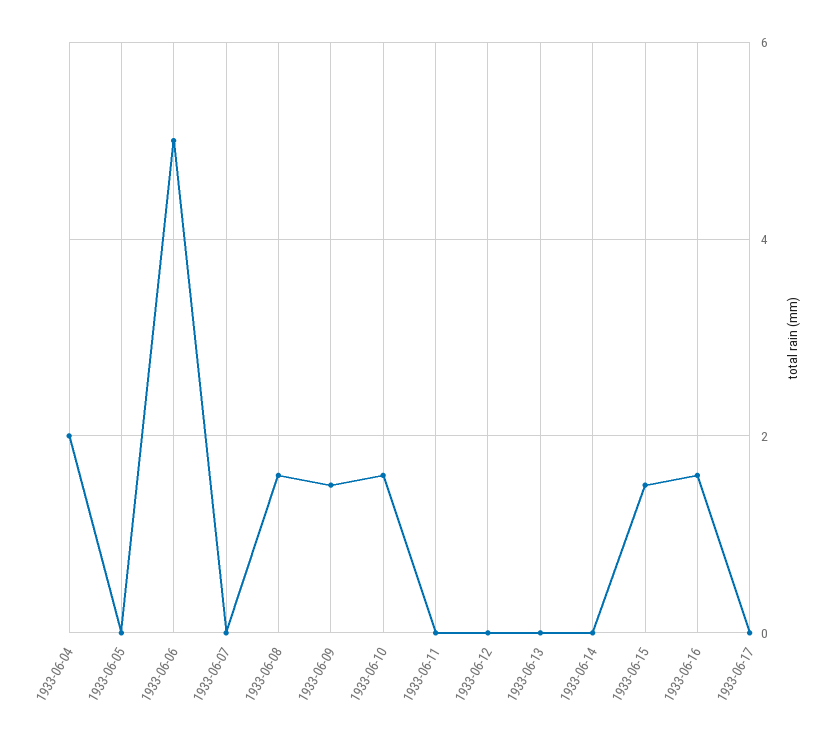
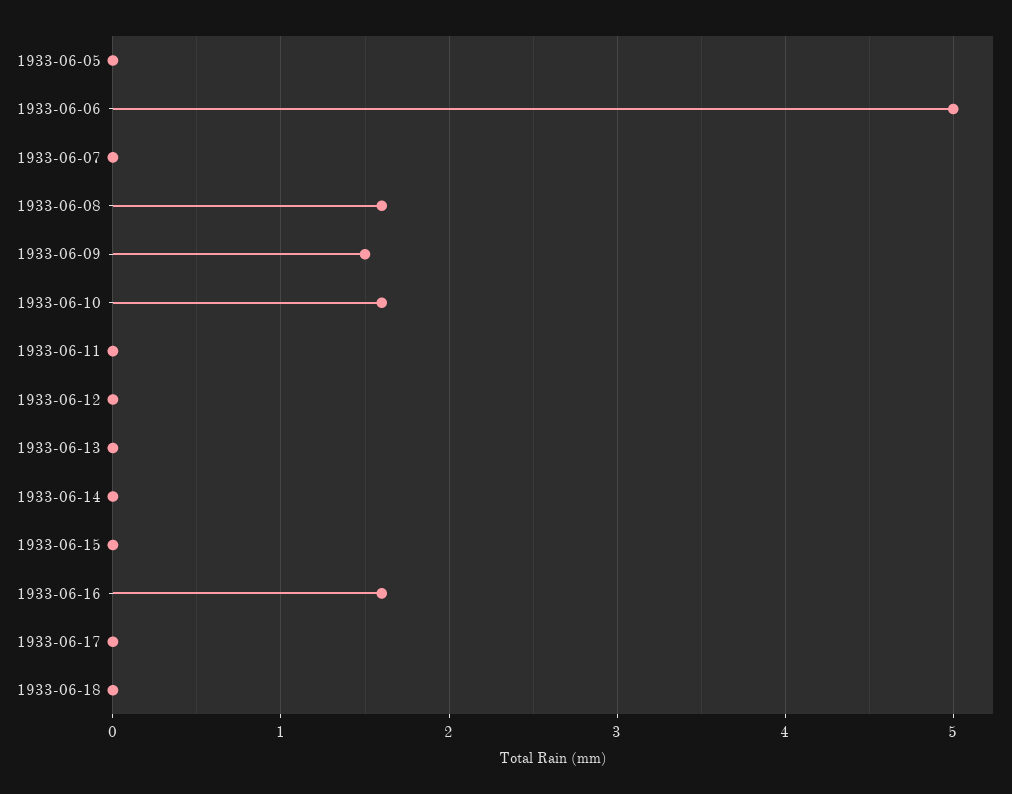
1933-06-04: 2 -> none
1933-06-15: 1.5 -> 0
1933-06-18: none -> 0

